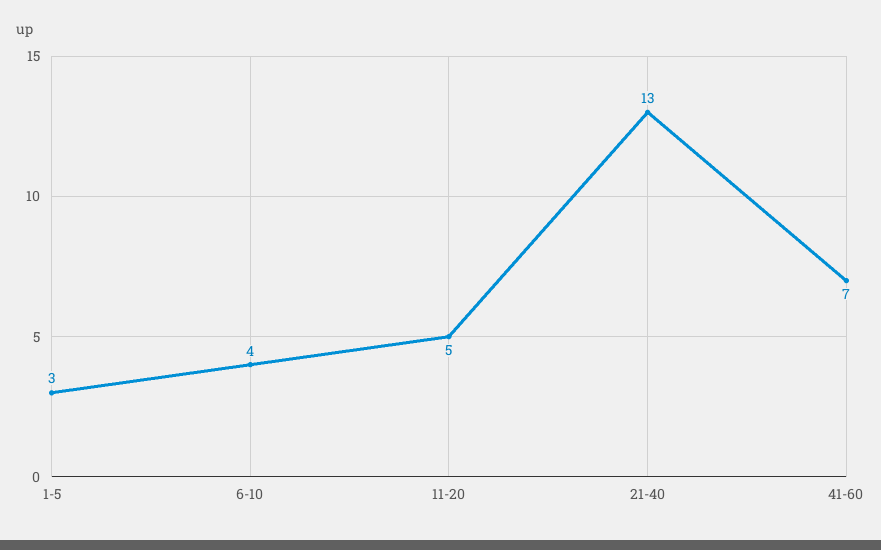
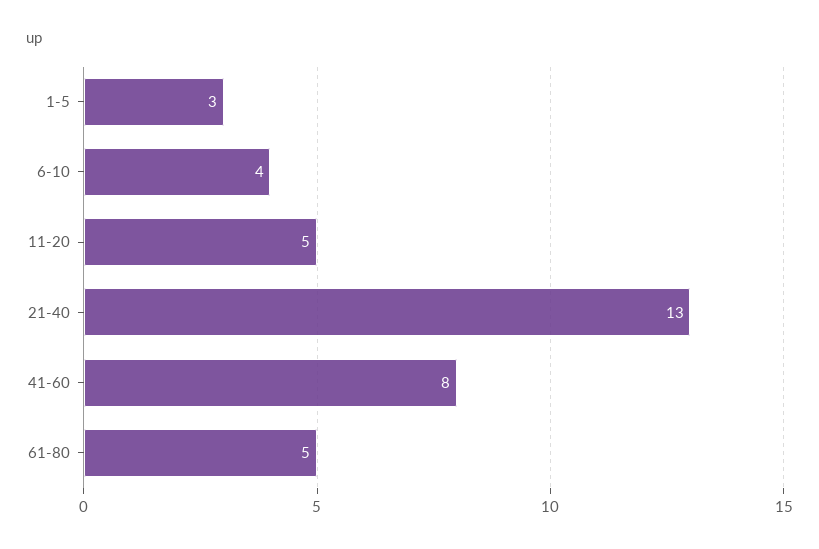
41-60: 7 -> 8
61-80: none -> 5

